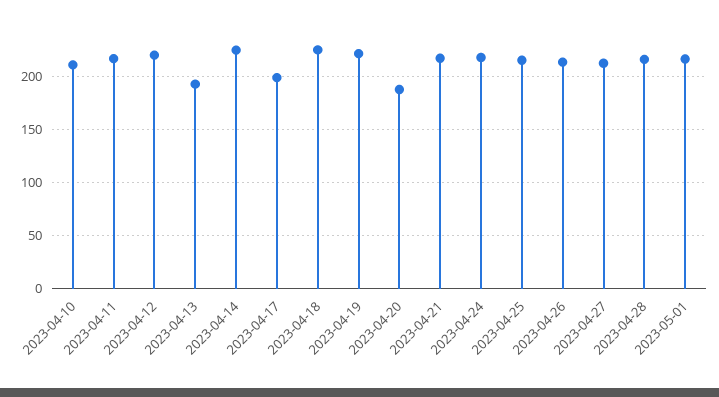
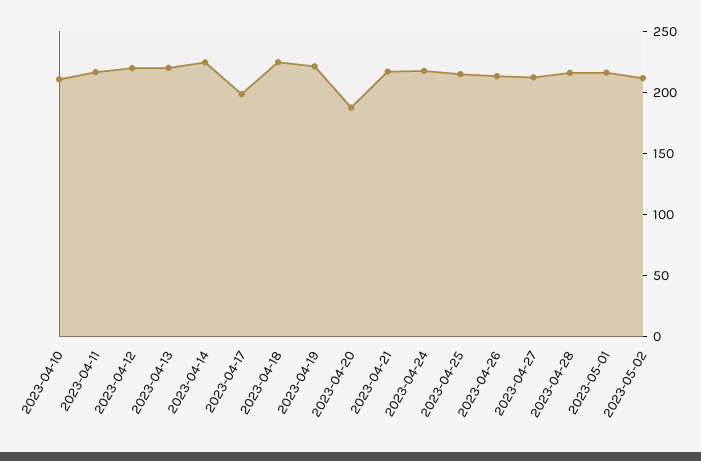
2023-04-13: 190 -> 220
2023-05-02: none -> 210

